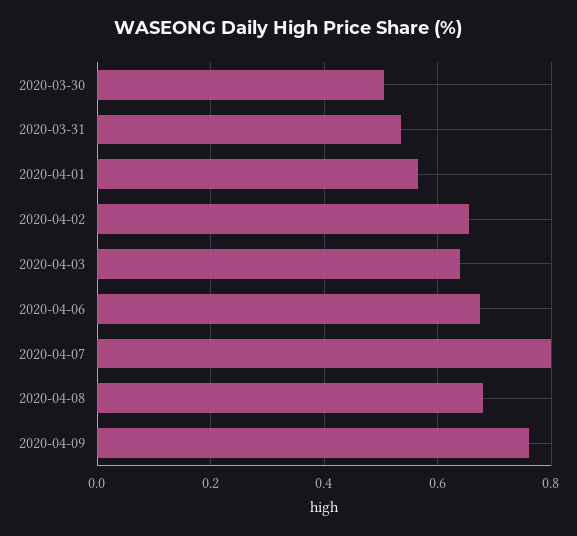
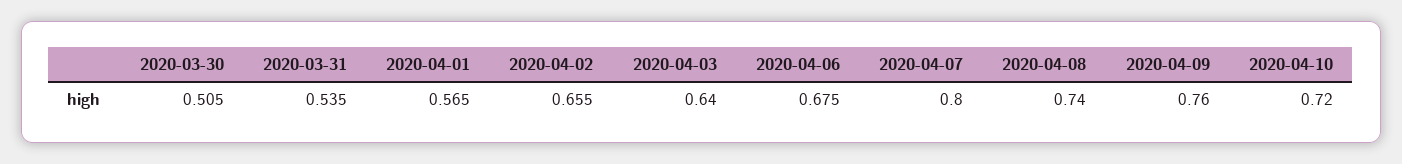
2020-04-08: 0.68 -> 0.74
2020-04-10: none -> 0.72

